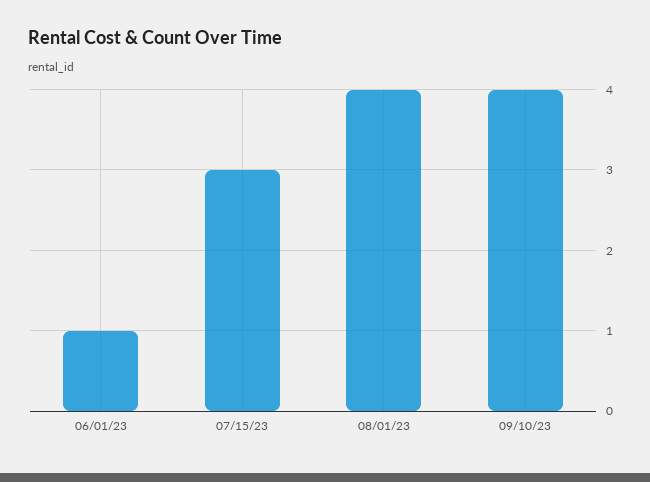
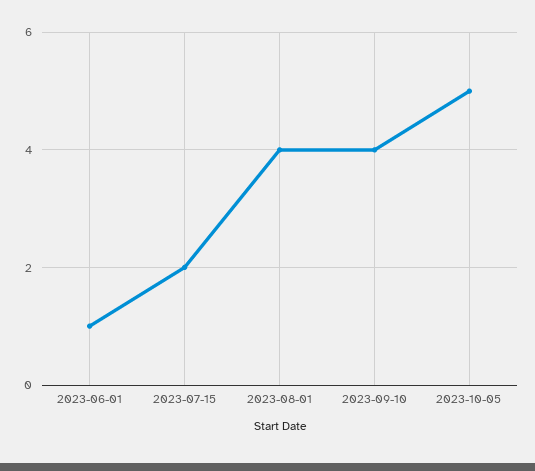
07/15/23: 3 -> 2
2023-10-05: none -> 5

